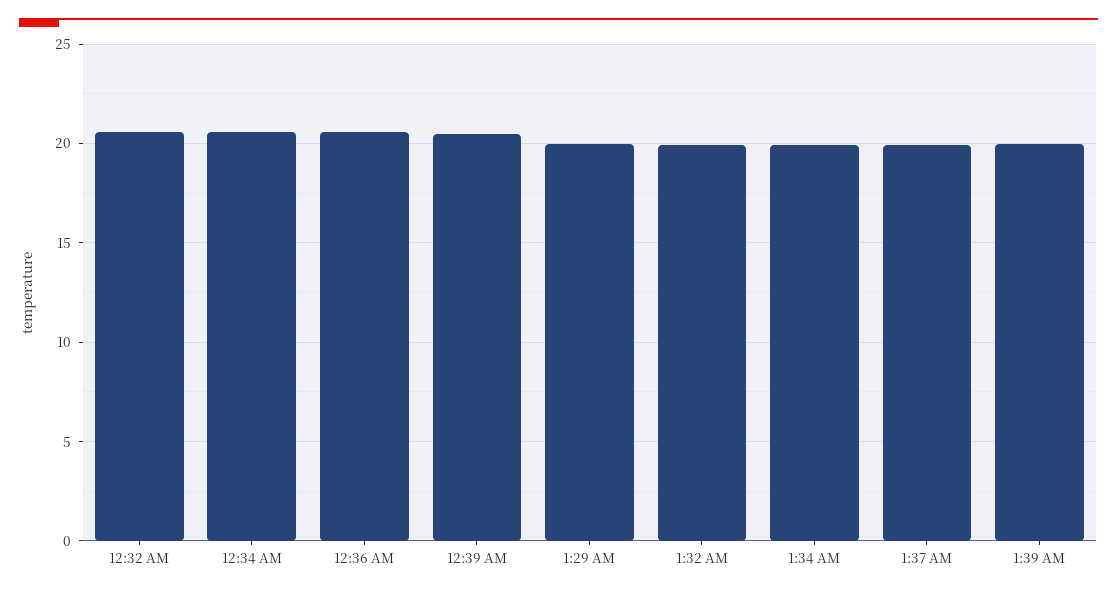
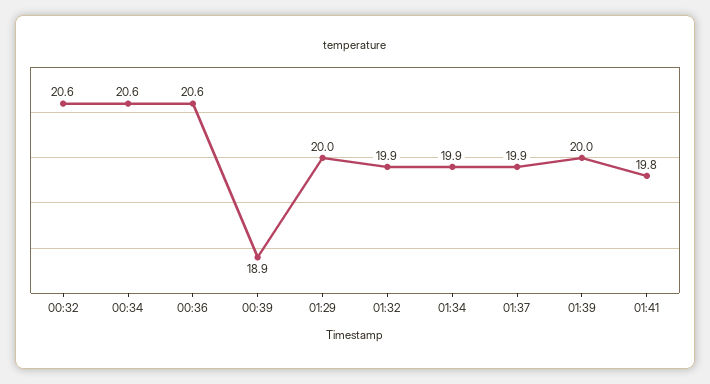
12:39 AM: 20.5 -> 18.9
01:41: none -> 19.8

